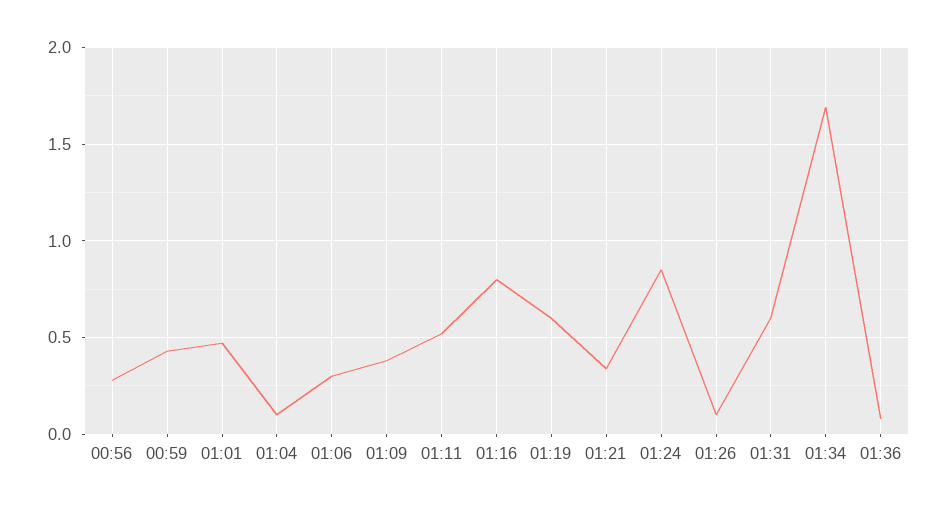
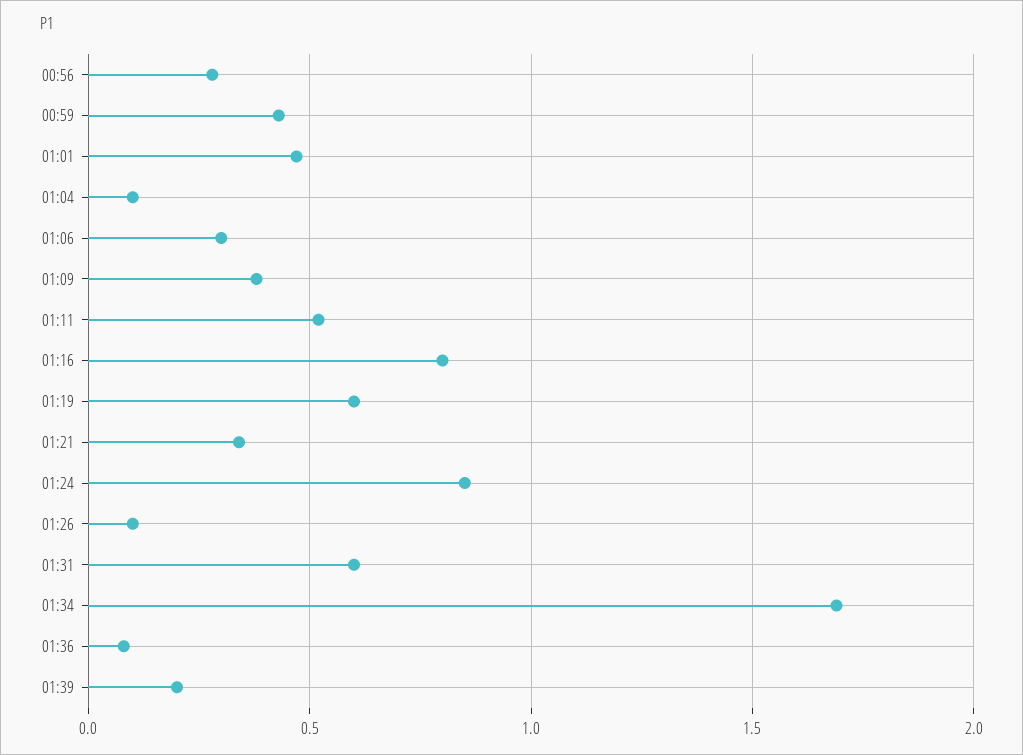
01:39: none -> 0.2

